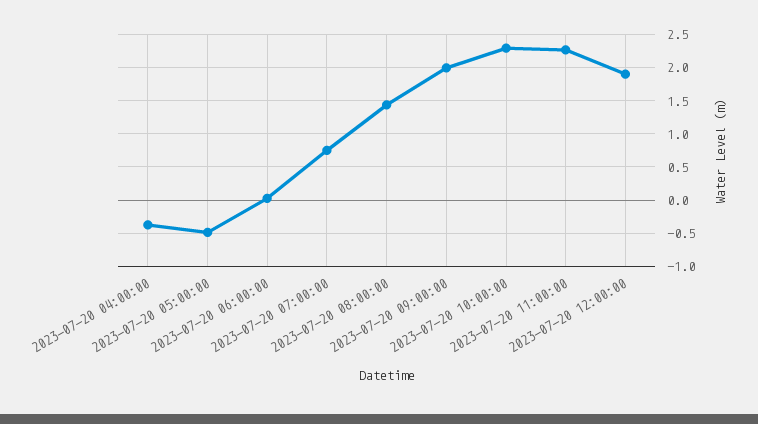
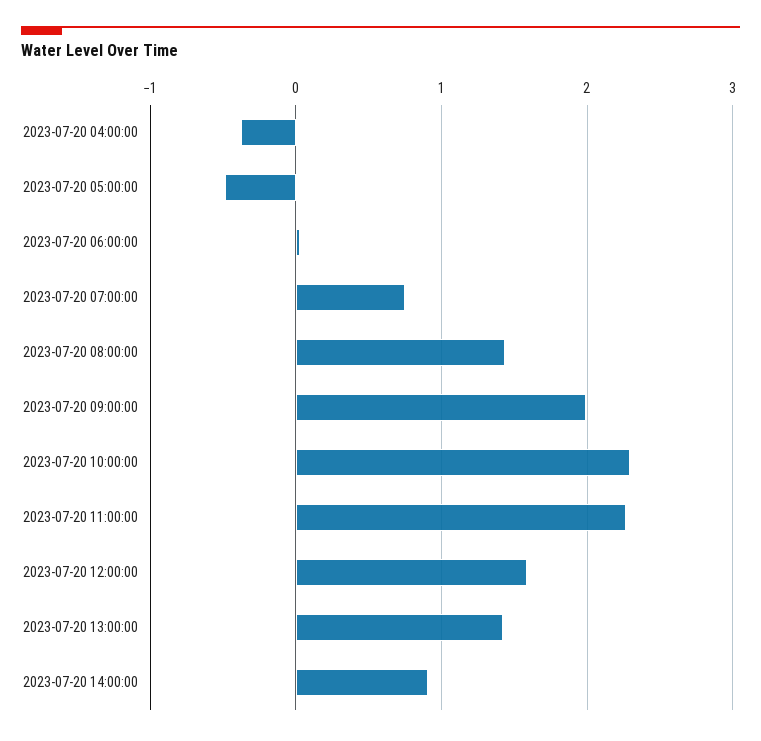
2023-07-20 12:00:00: 1.9 -> 1.6
2023-07-20 13:00:00: none -> 1.4
2023-07-20 14:00:00: none -> 0.9

